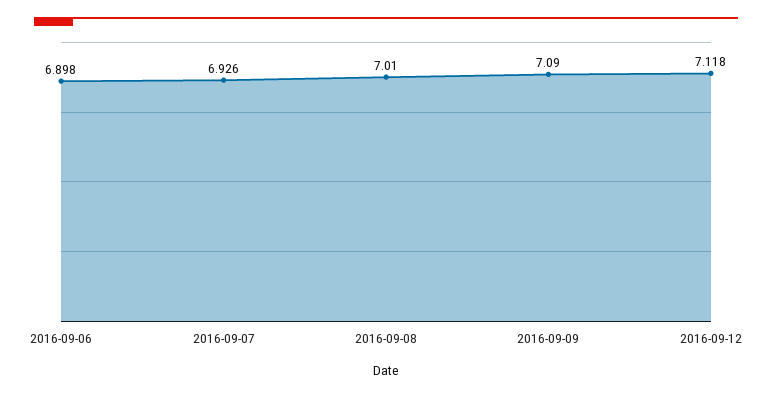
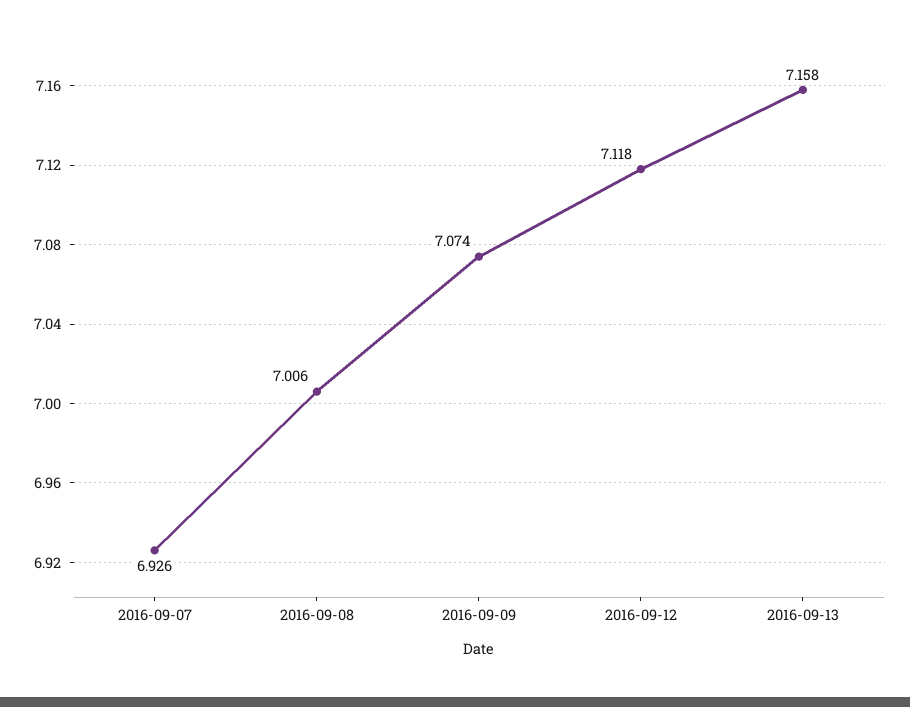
2016-09-06: 6.898 -> none
2016-09-08: 7.01 -> 7.006
2016-09-09: 7.09 -> 7.074
2016-09-13: none -> 7.158

